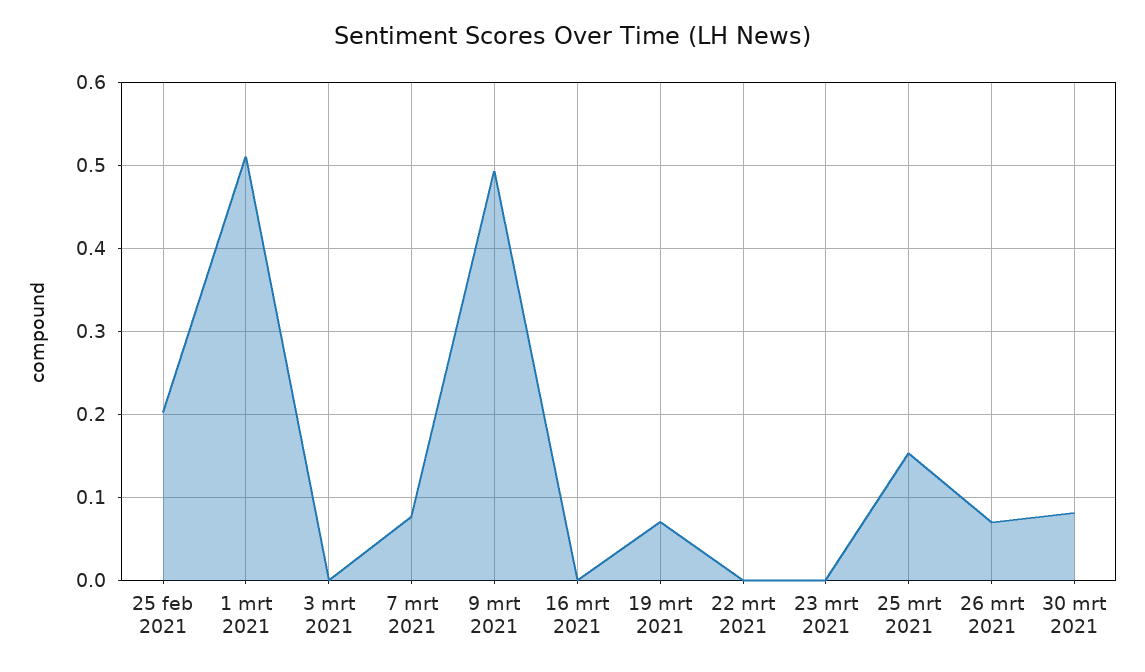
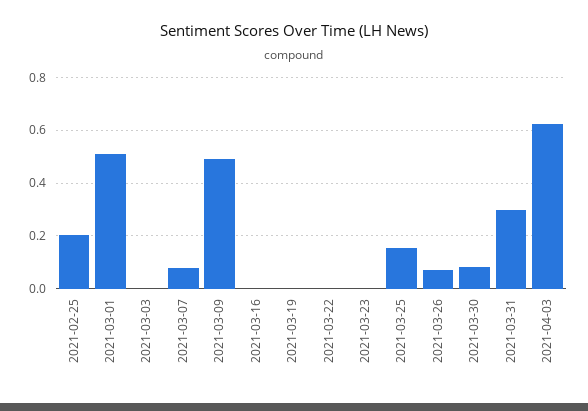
19 mrt 2021: 0.07 -> 0
2021-03-31: none -> 0.3
2021-04-03: none -> 0.625

